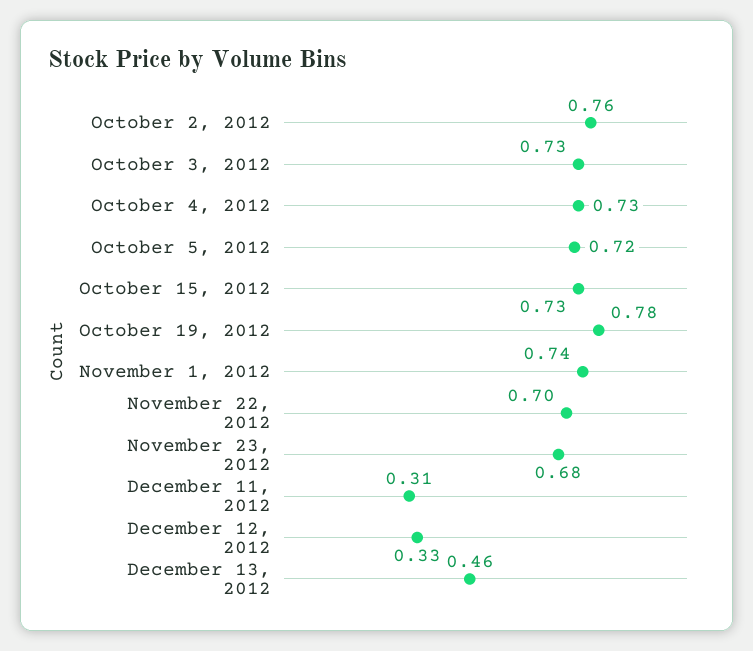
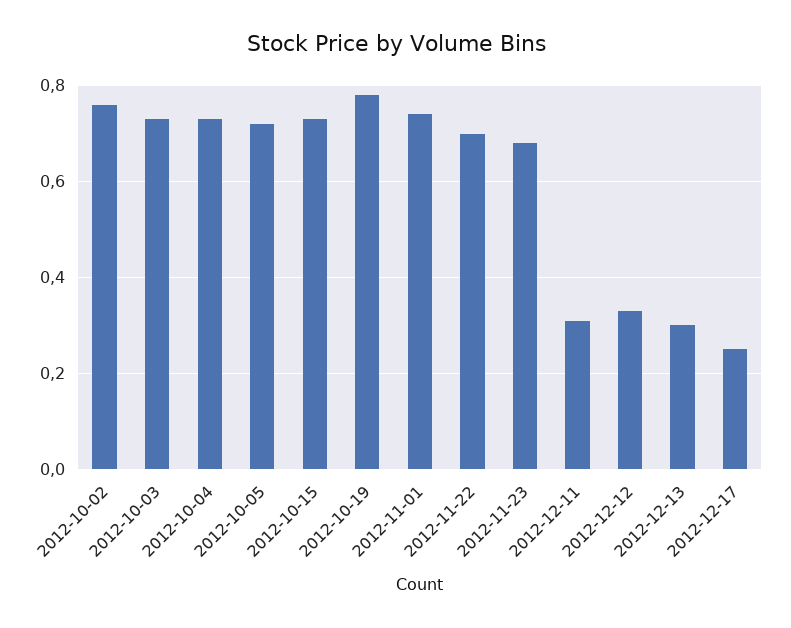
December 13, 2012: 0.46 -> 0.3
2012-12-17: none -> 0.25

